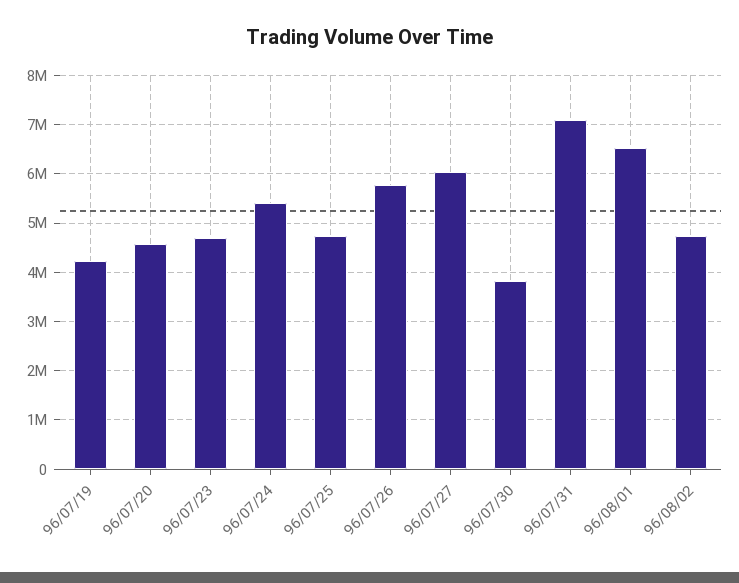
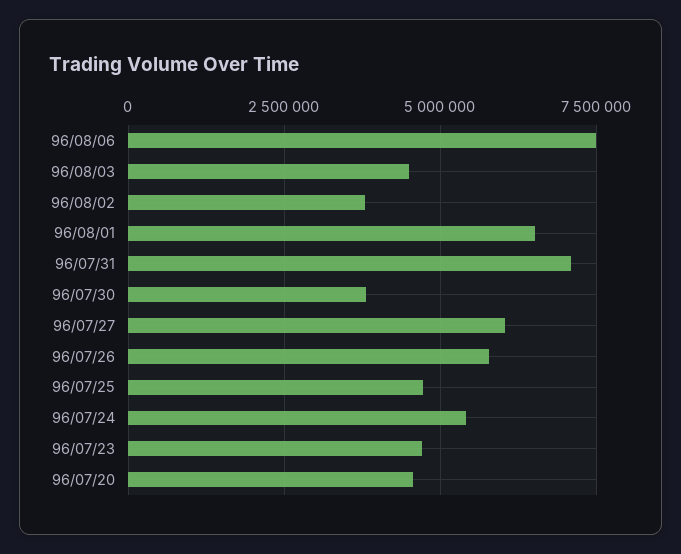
96/07/19: 4200000 -> none
96/08/02: 4800000 -> 3750000
96/08/06: none -> 7500000
96/08/03: none -> 4500000

